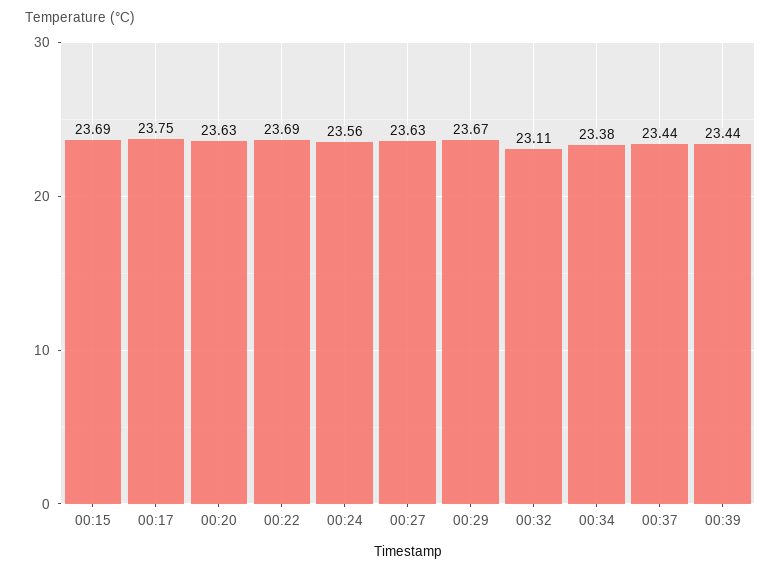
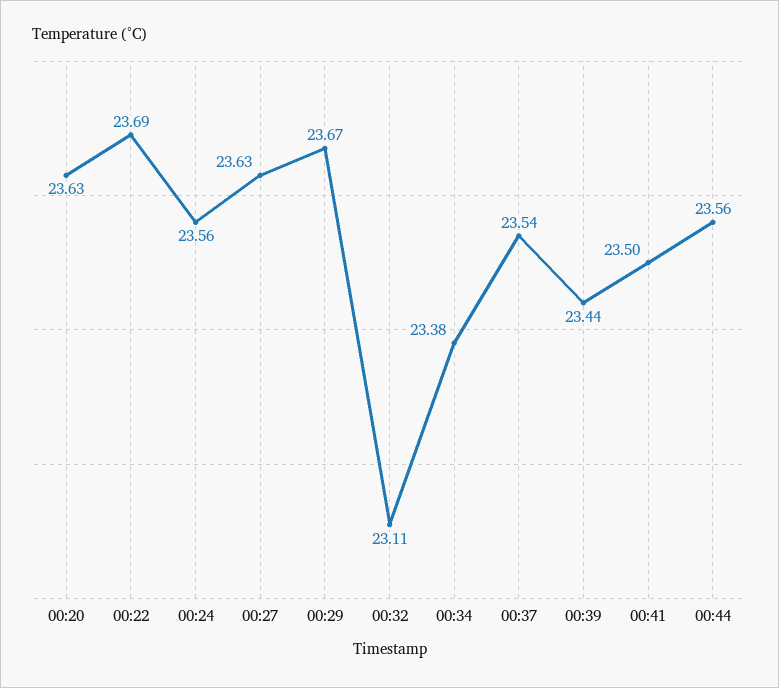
00:15: 23.69 -> none
00:17: 23.75 -> none
00:37: 23.44 -> 23.54
00:41: none -> 23.5
00:44: none -> 23.56

